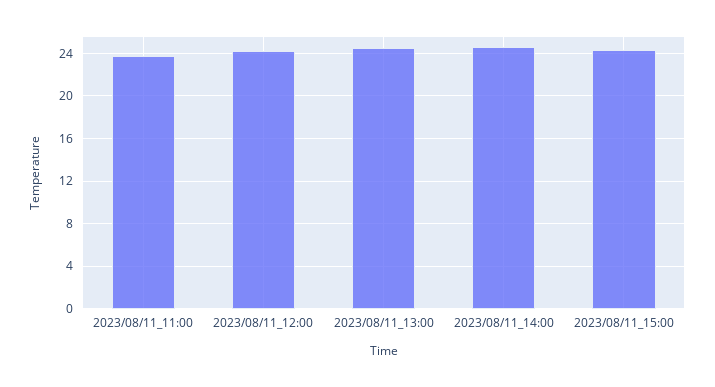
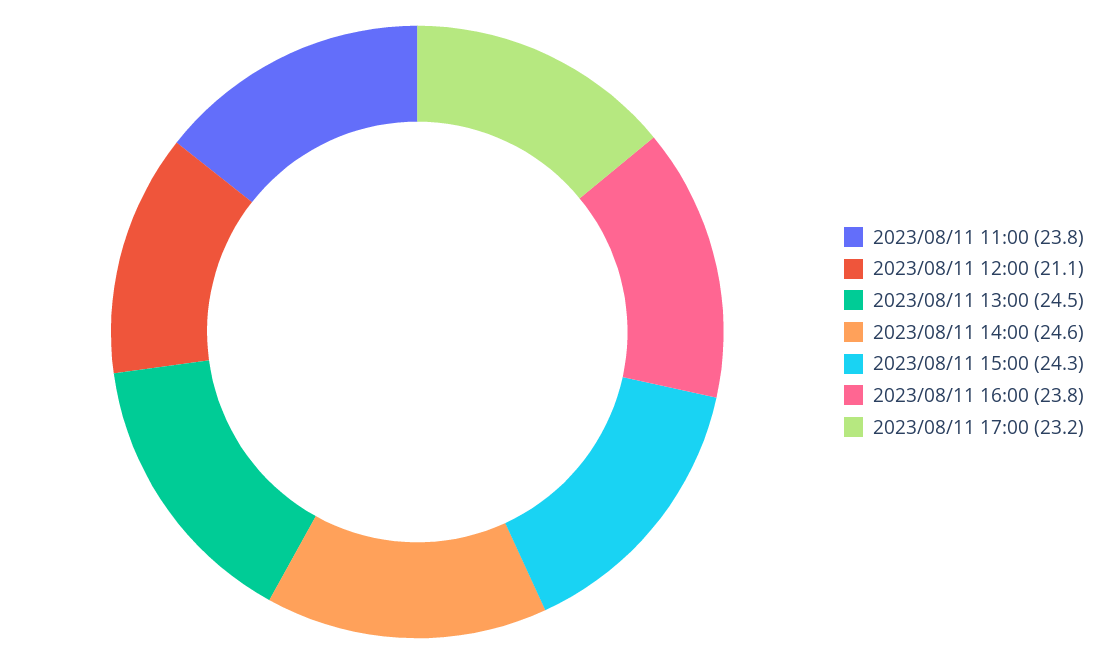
2023/08/11_12:00: 24 -> 21.1
2023/08/11 16:00: none -> 23.8
2023/08/11 17:00: none -> 23.2

